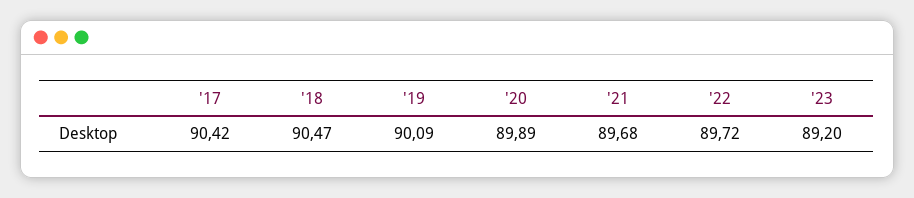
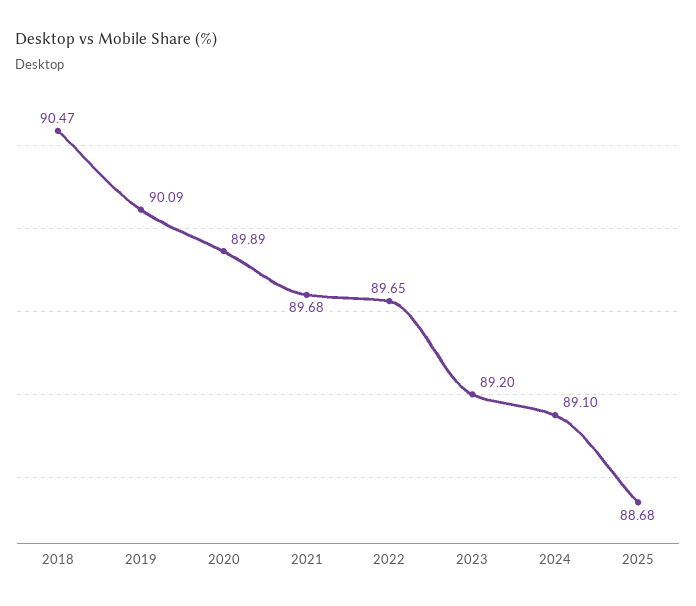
'17: 90.42 -> none
'22: 89.72 -> 89.65
2024: none -> 89.1
2025: none -> 88.68

